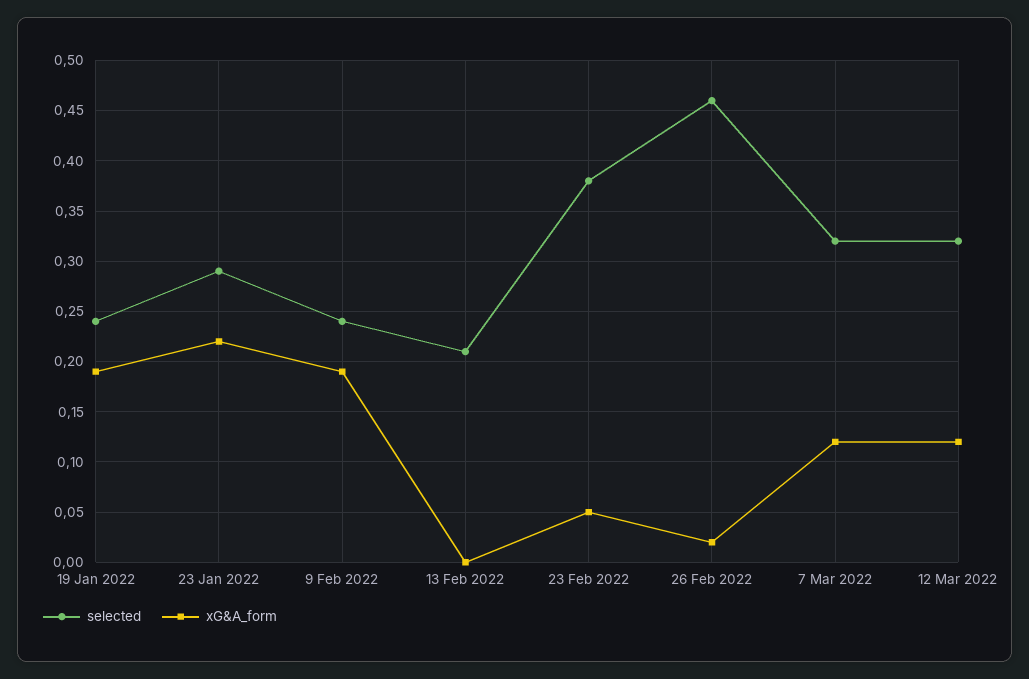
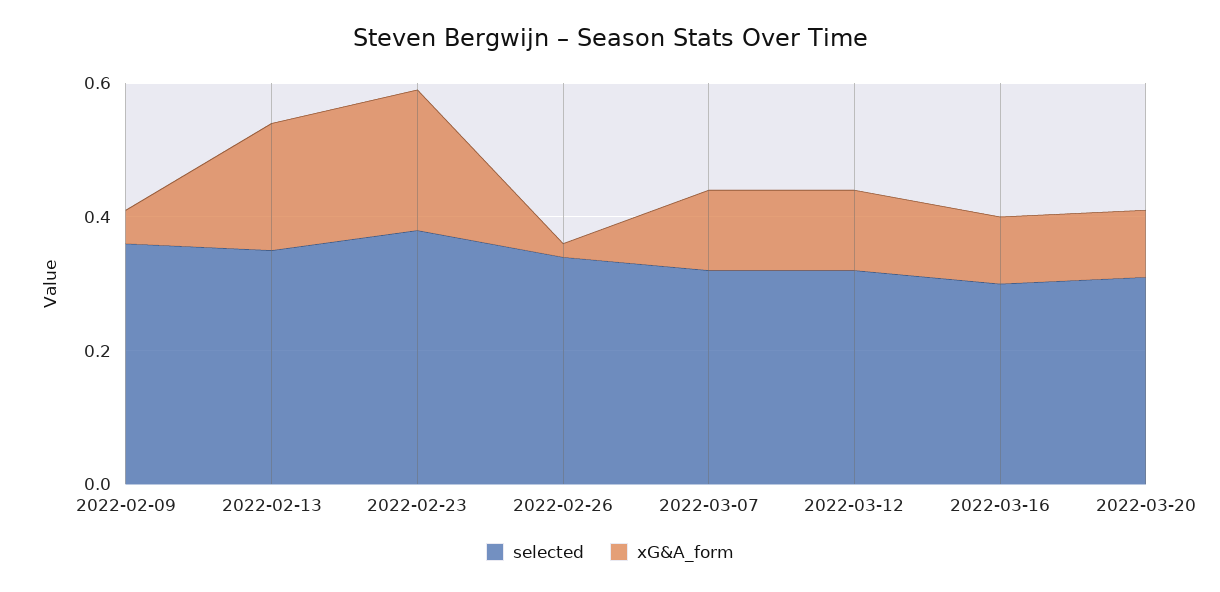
selected, 19 Jan 2022: 0.24 -> none
xG&A_form, 19 Jan 2022: 0.19 -> none
selected, 23 Jan 2022: 0.29 -> none
xG&A_form, 23 Jan 2022: 0.22 -> none
selected, 9 Feb 2022: 0.24 -> 0.35
xG&A_form, 9 Feb 2022: 0.19 -> 0.05
selected, 13 Feb 2022: 0.21 -> 0.35
xG&A_form, 13 Feb 2022: 0 -> 0.2
xG&A_form, 23 Feb 2022: 0.05 -> 0.2
selected, 26 Feb 2022: 0.46 -> 0.35
selected, 2022-03-16: none -> 0.3
xG&A_form, 2022-03-16: none -> 0.1
selected, 2022-03-20: none -> 0.3
xG&A_form, 2022-03-20: none -> 0.1

